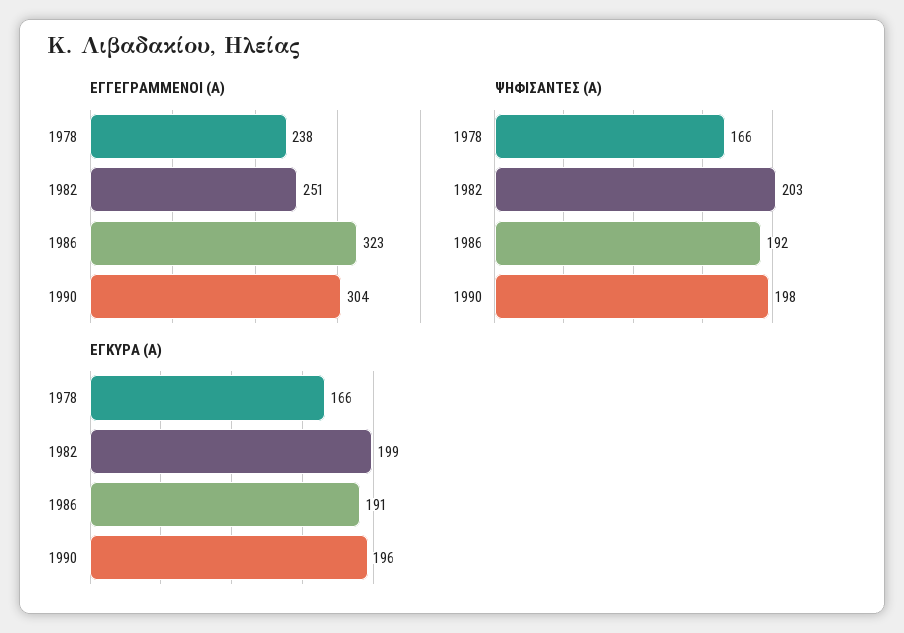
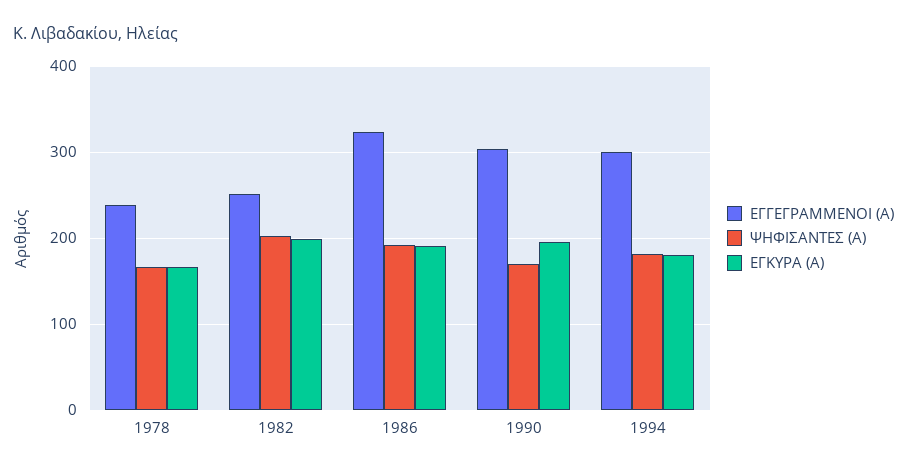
ΨΗΦΙΣΑΝΤΕΣ (Α), 1990: 198 -> 170
ΕΓΓΕΓΡΑΜΜΕΝΟΙ (Α), 1994: none -> 300
ΨΗΦΙΣΑΝΤΕΣ (Α), 1994: none -> 180
ΕΓΚΥΡΑ (Α), 1994: none -> 180

